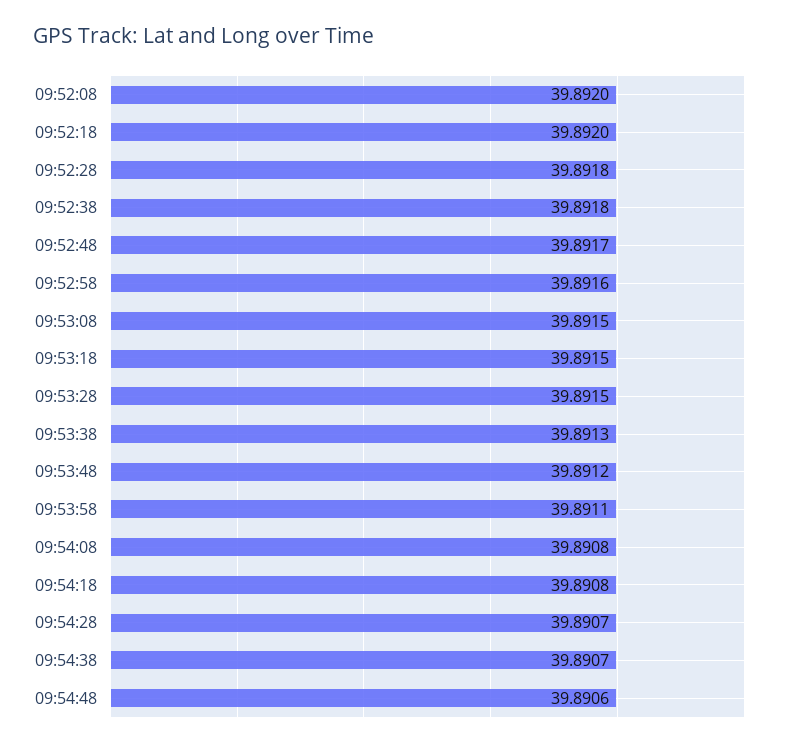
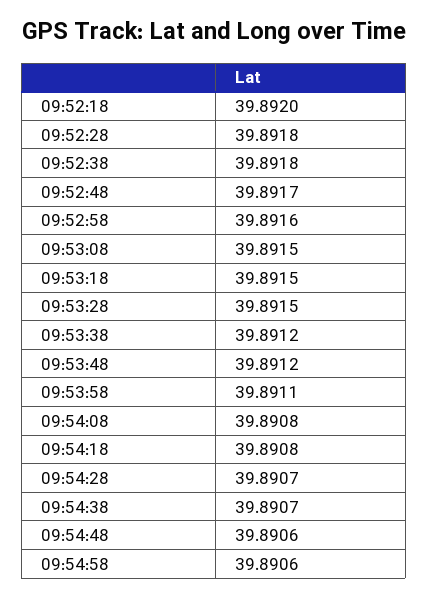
09:52:08: 39.892 -> none
09:53:38: 39.8913 -> 39.8912
09:54:58: none -> 39.8906

